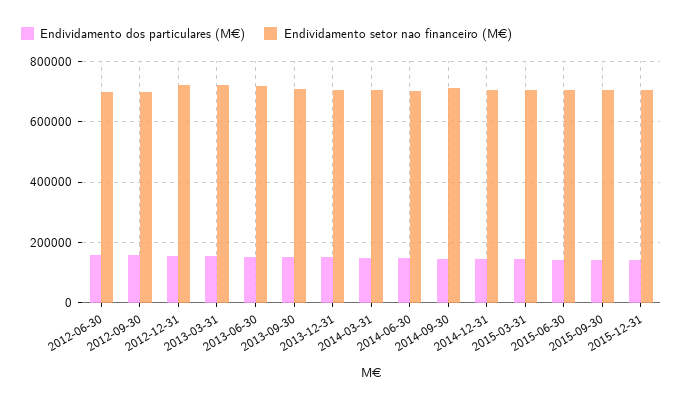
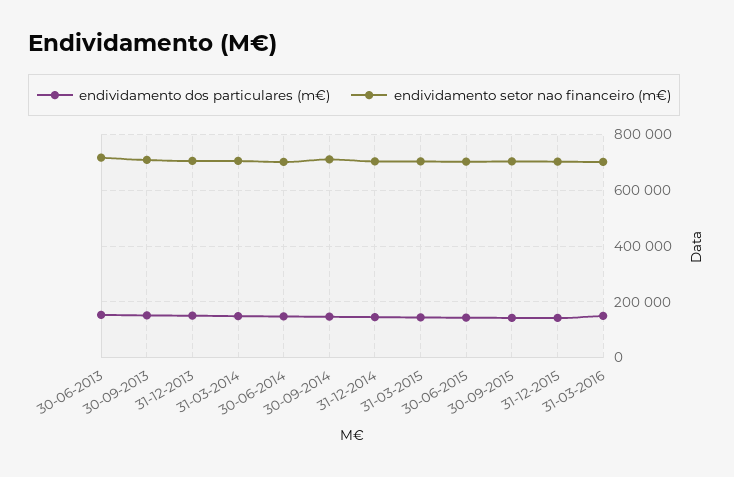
Endividamento dos particulares (M€), 2012-06-30: 160000 -> none
Endividamento setor nao financeiro (M€), 2012-06-30: 700000 -> none
Endividamento dos particulares (M€), 2012-09-30: 160000 -> none
Endividamento setor nao financeiro (M€), 2012-09-30: 700000 -> none
Endividamento dos particulares (M€), 2012-12-31: 160000 -> none
Endividamento setor nao financeiro (M€), 2012-12-31: 720000 -> none
Endividamento dos particulares (M€), 2013-03-31: 160000 -> none
Endividamento setor nao financeiro (M€), 2013-03-31: 720000 -> none
Endividamento dos particulares (M€), 31-03-2016: none -> 150000
Endividamento setor nao financeiro (M€), 31-03-2016: none -> 700000

